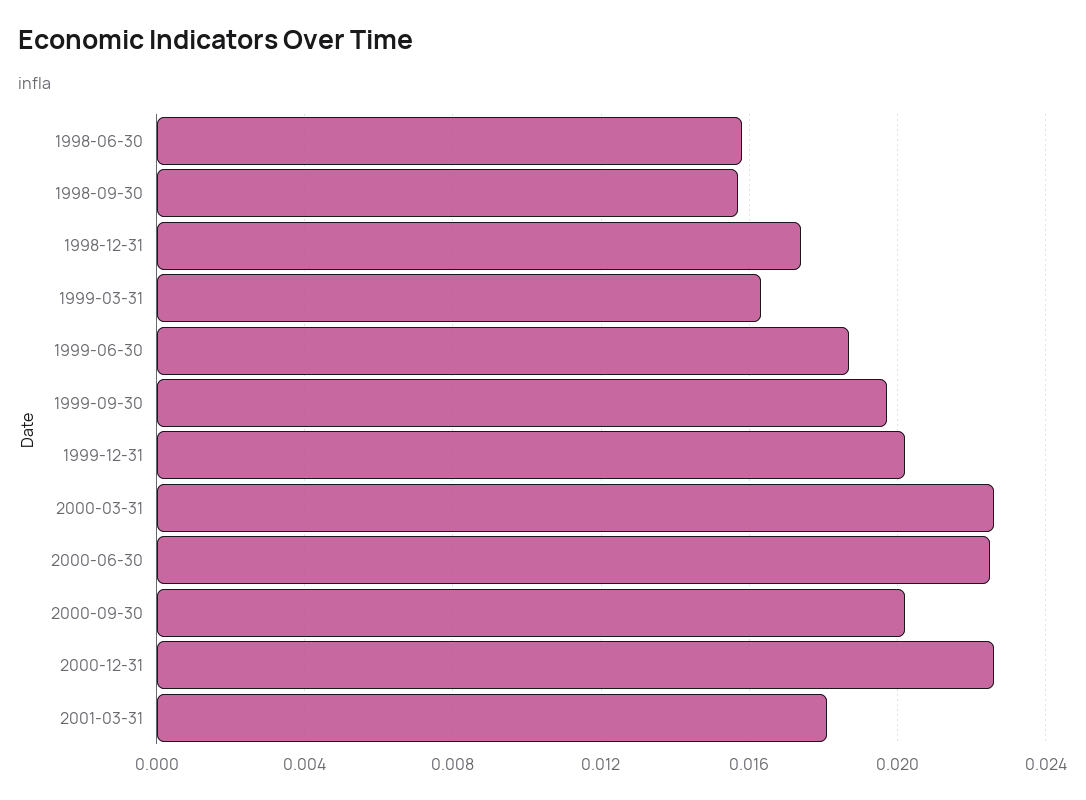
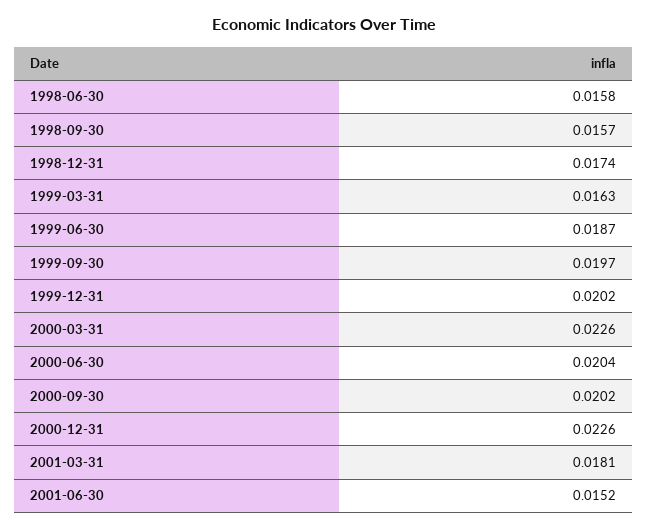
2000-06-30: 0.0225 -> 0.0204
2001-06-30: none -> 0.0152

